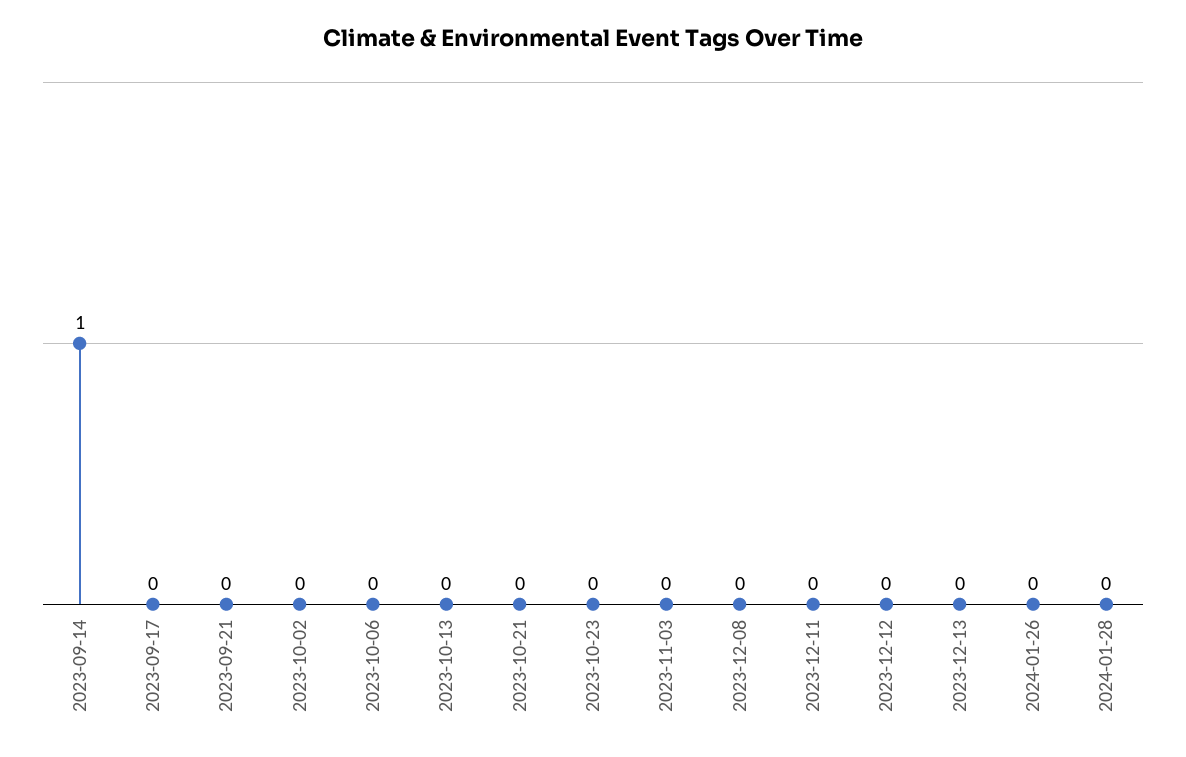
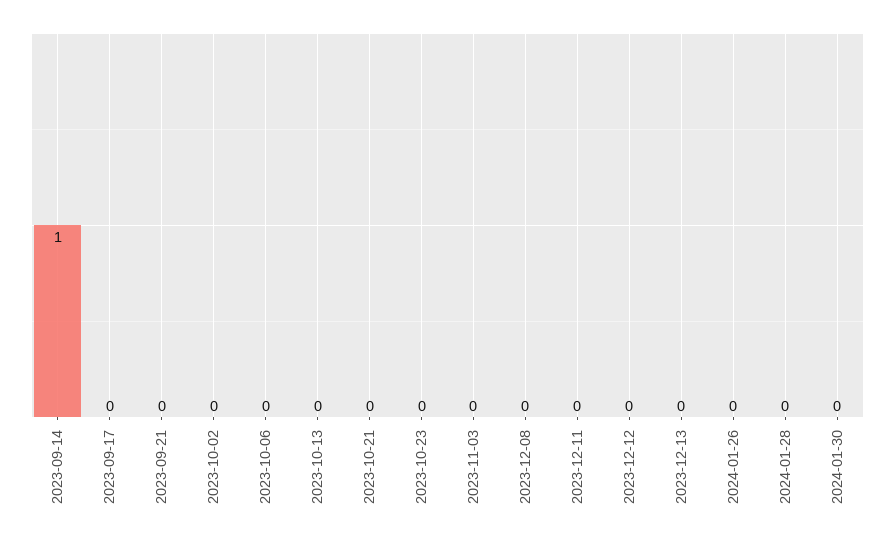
2024-01-30: none -> 0

